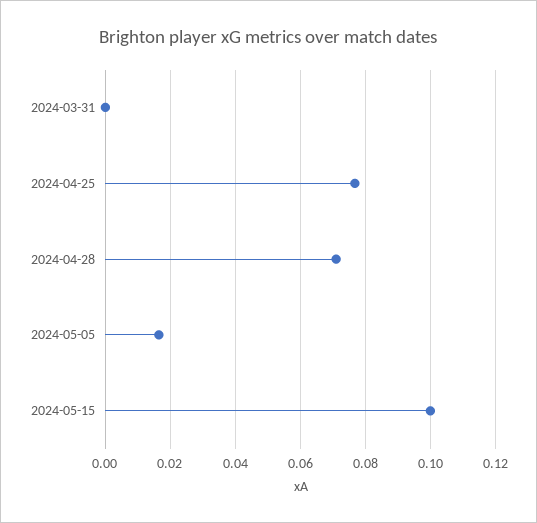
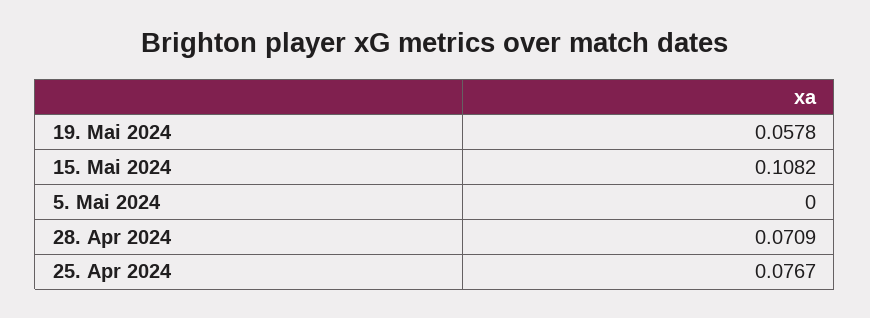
2024-03-31: 0 -> none
2024-05-05: 0.016 -> 0
2024-05-15: 0.1 -> 0.1082
19. Mai 2024: none -> 0.0578

